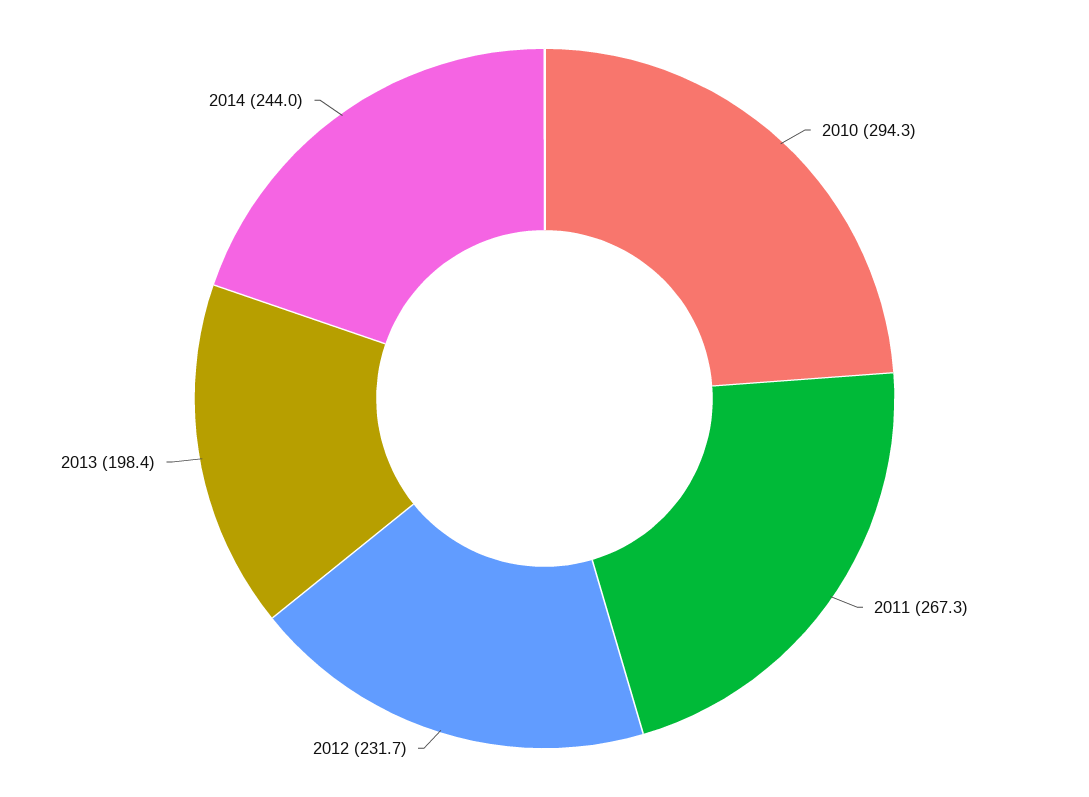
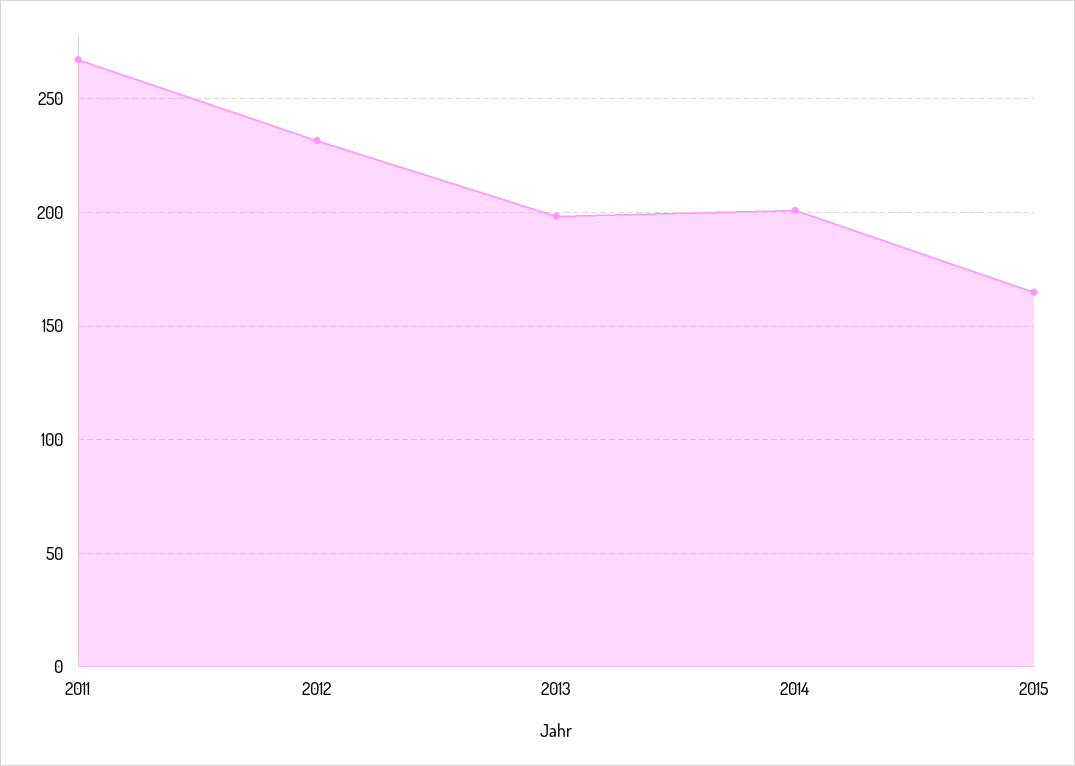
2010: 294.3 -> none
2014: 244 -> 200
2015: none -> 165

